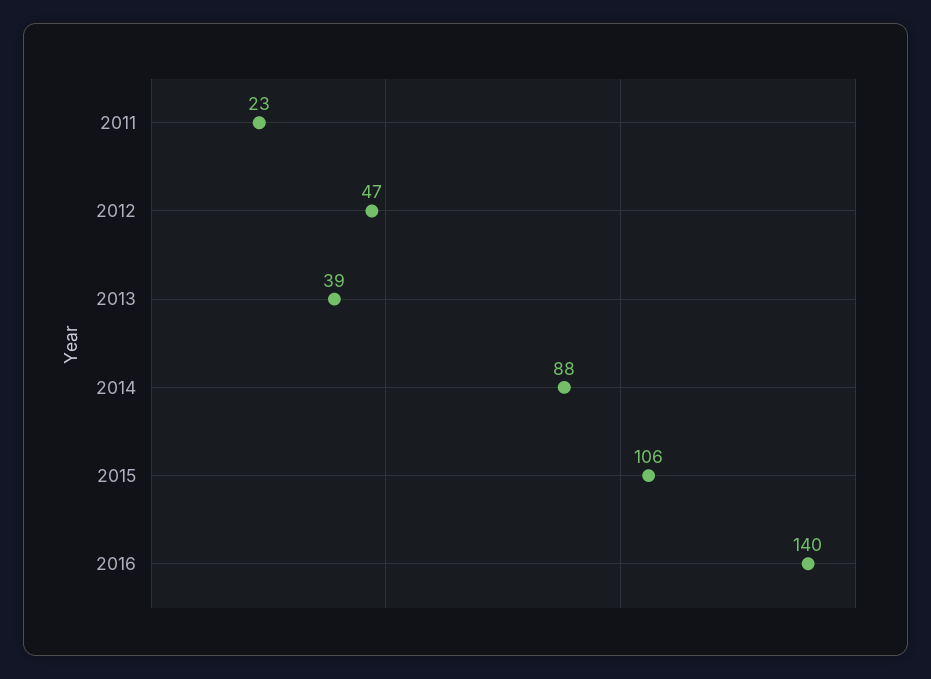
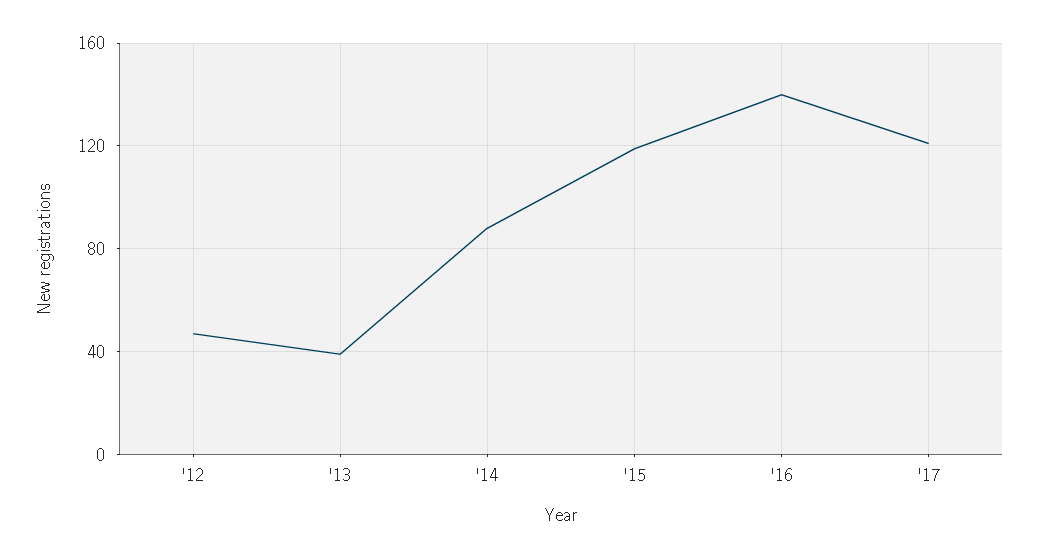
2011: 23 -> none
2015: 106 -> 120
'17: none -> 120

